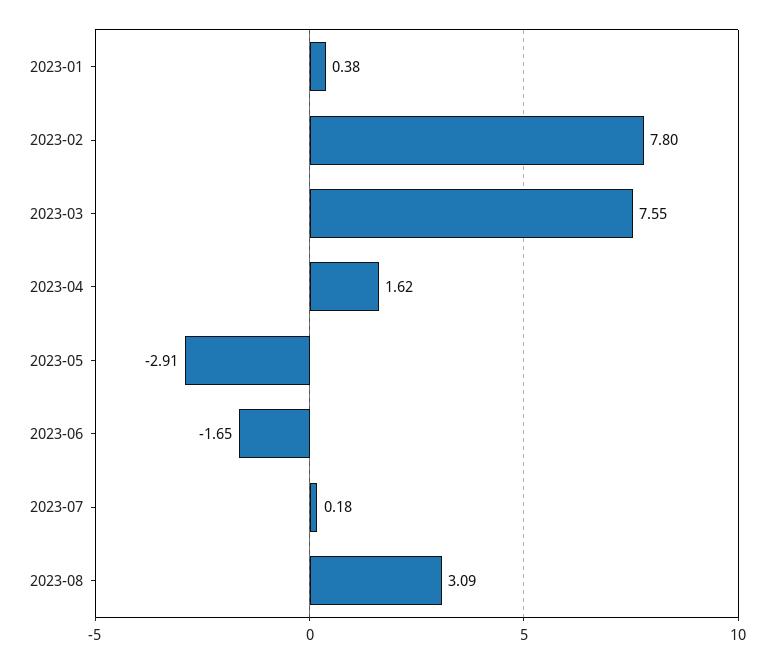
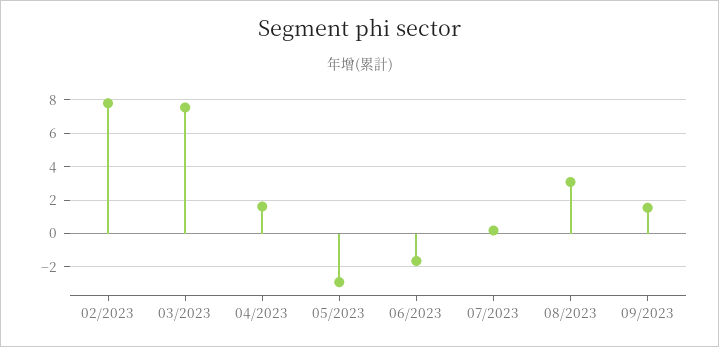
2023-01: 0.38 -> none
09/2023: none -> 1.5

